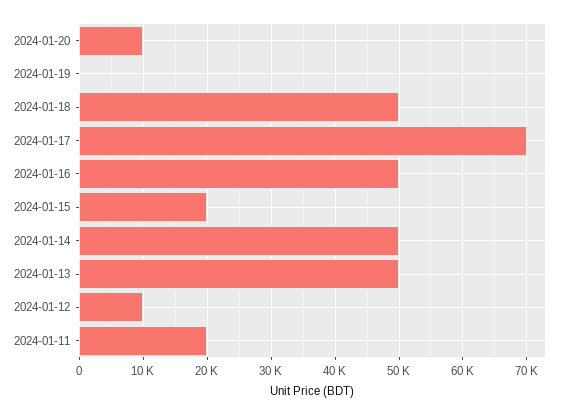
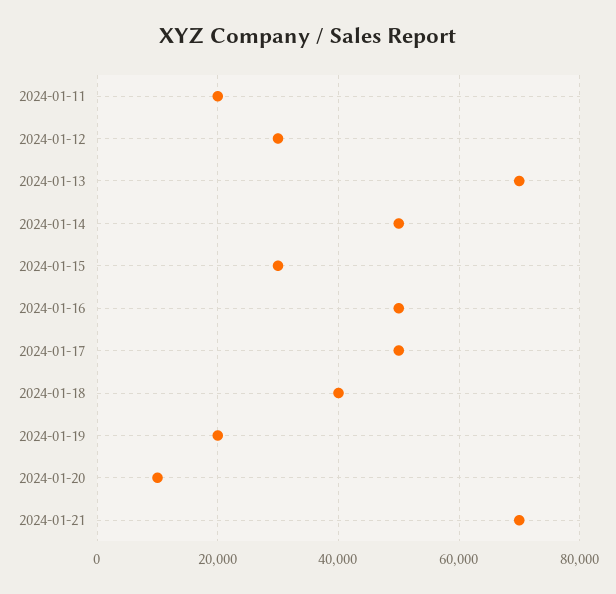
2024-01-19: 0 -> 20000
2024-01-18: 50000 -> 40000
2024-01-17: 70000 -> 50000
2024-01-15: 20000 -> 30000
2024-01-13: 50000 -> 70000
2024-01-12: 10000 -> 30000
2024-01-21: none -> 70000

